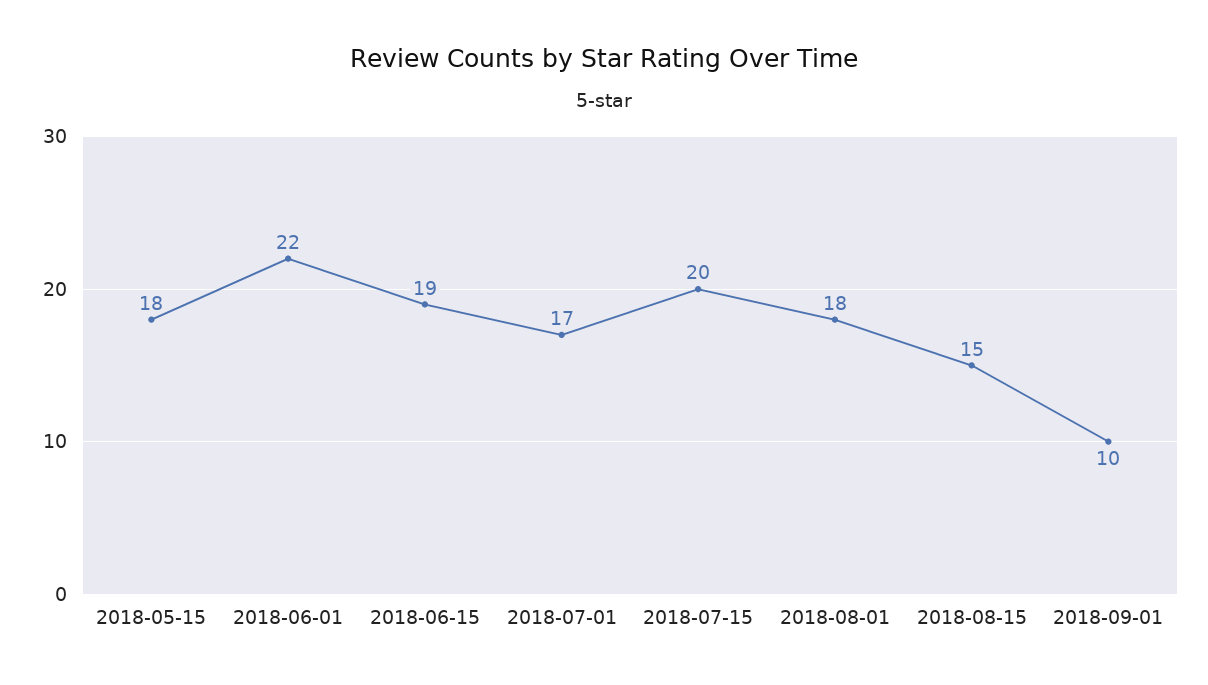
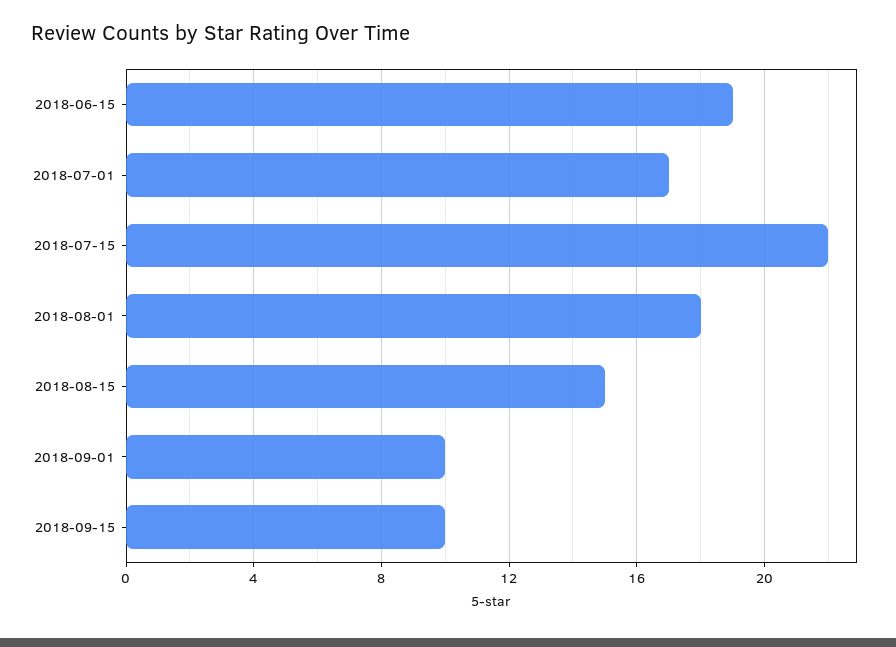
2018-05-15: 18 -> none
2018-06-01: 22 -> none
2018-07-15: 20 -> 22
2018-09-15: none -> 10

